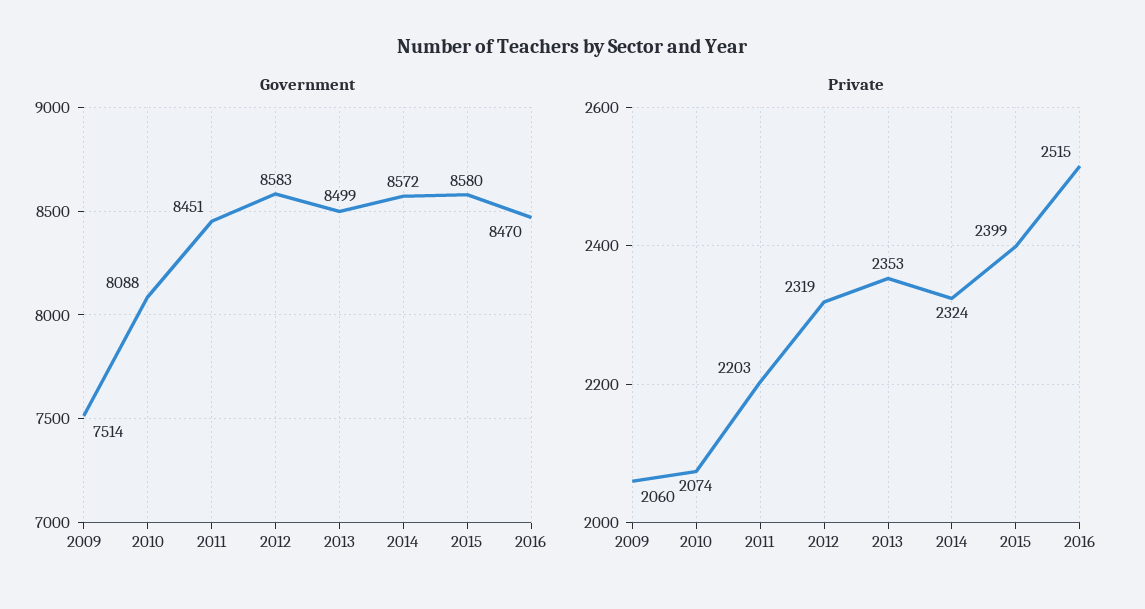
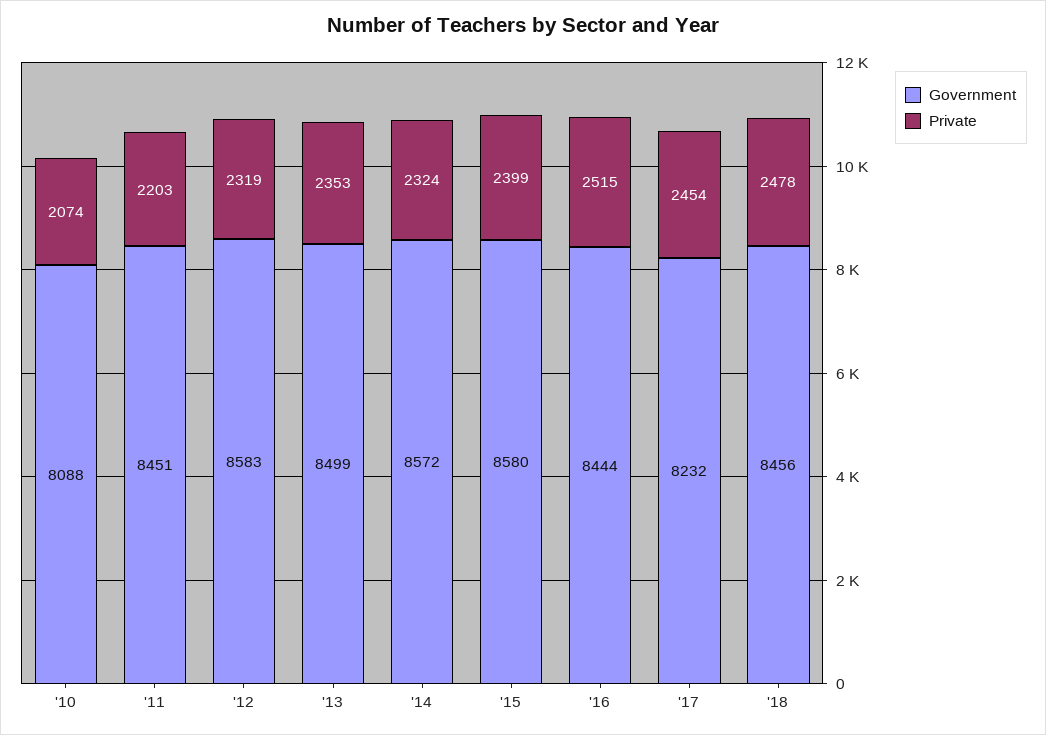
Government, 2009: 7514 -> none
Government, 2016: 8470 -> 8444
Private, 2009: 2060 -> none
Government, '17: none -> 8232
Private, '17: none -> 2454
Government, '18: none -> 8456
Private, '18: none -> 2478

